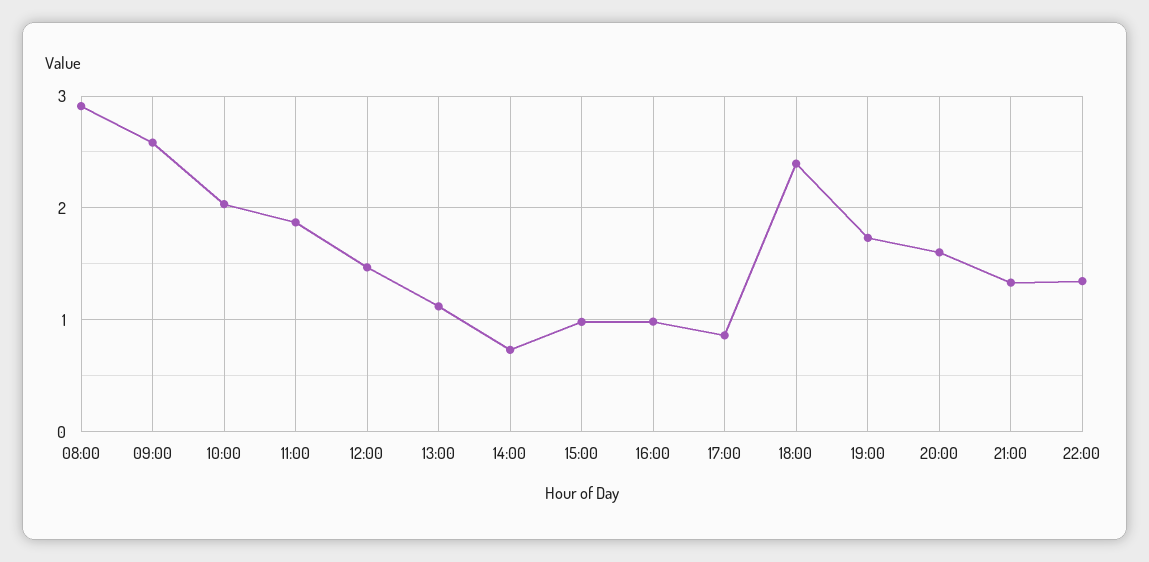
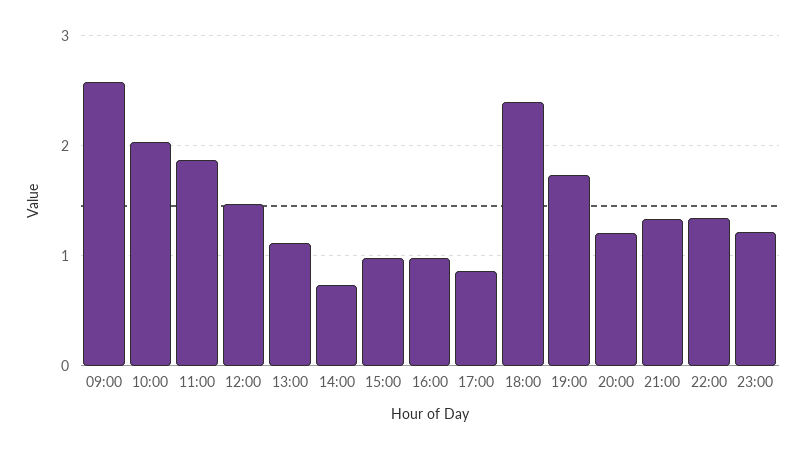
08:00: 2.9 -> none
20:00: 1.6 -> 1.2
23:00: none -> 1.2

